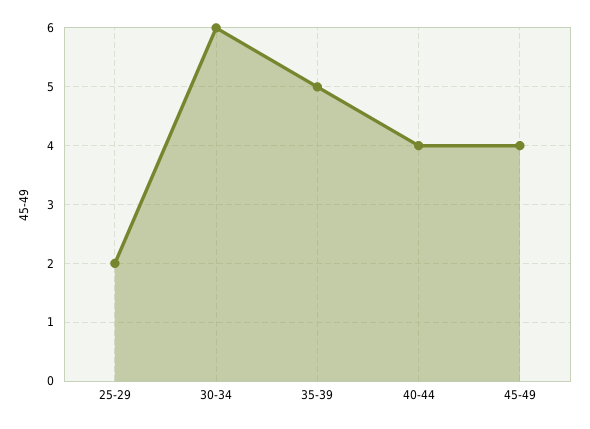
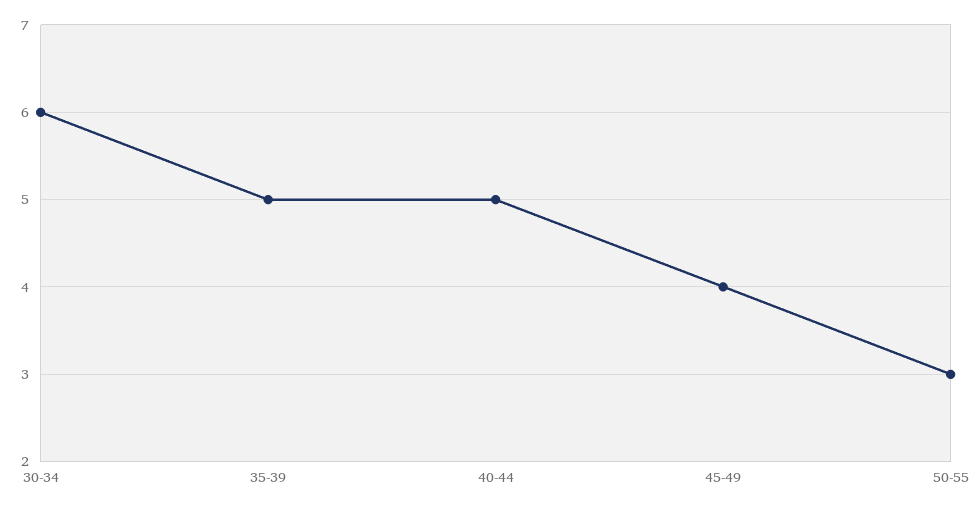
25-29: 2 -> none
40-44: 4 -> 5
50-55: none -> 3

